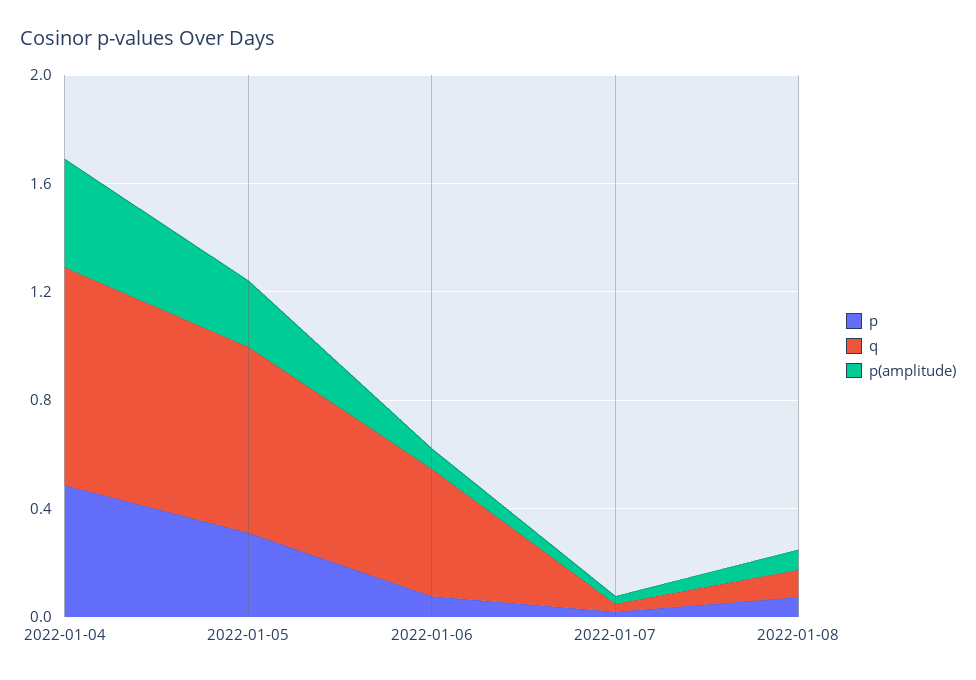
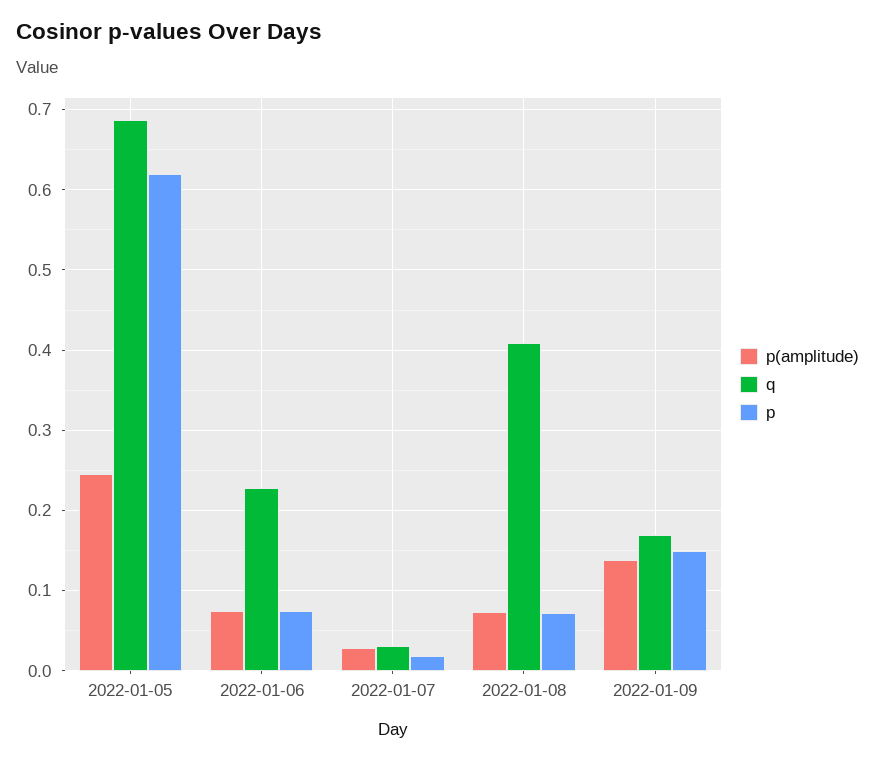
p, 2022-01-04: 0.5 -> none
q, 2022-01-04: 0.8 -> none
p(amplitude), 2022-01-04: 0.4 -> none
p, 2022-01-05: 0.3 -> 0.62
q, 2022-01-06: 0.5 -> 0.23
q, 2022-01-08: 0.1 -> 0.41
p(amplitude), 2022-01-09: none -> 0.14
q, 2022-01-09: none -> 0.17
p, 2022-01-09: none -> 0.15

